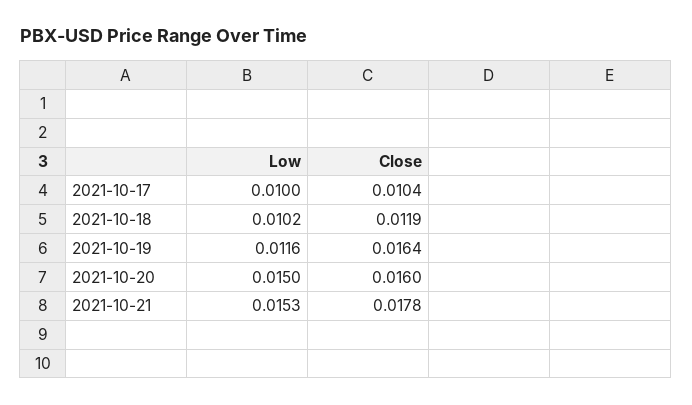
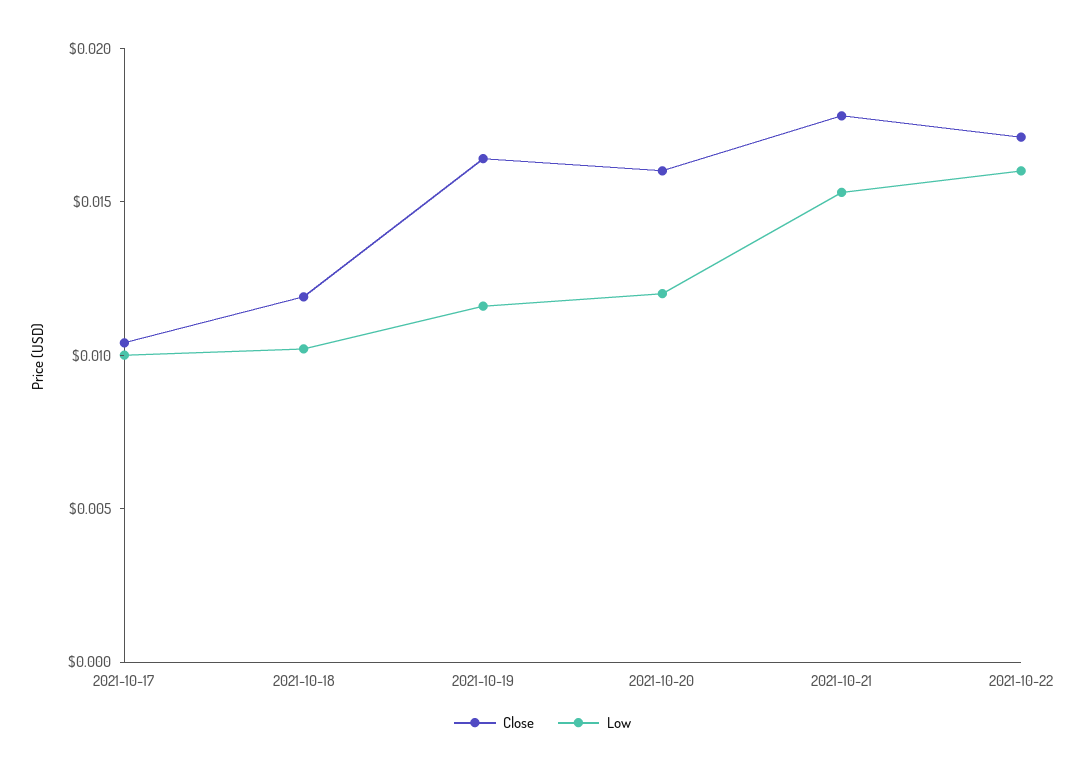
Low, 2021-10-20: 0.015 -> 0.012
Close, 2021-10-22: none -> 0.017
Low, 2021-10-22: none -> 0.016

